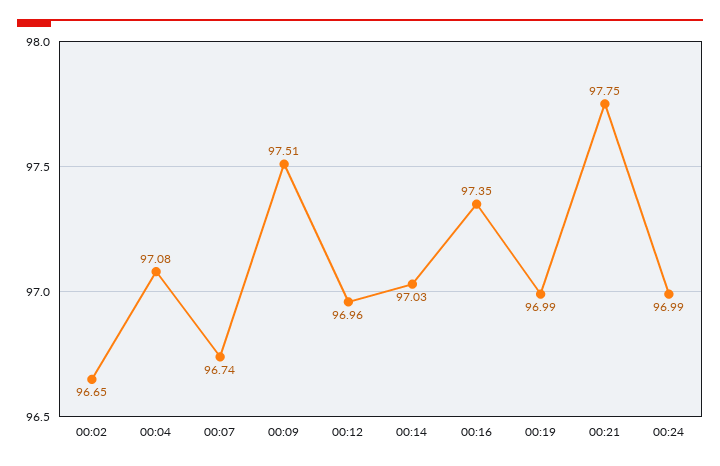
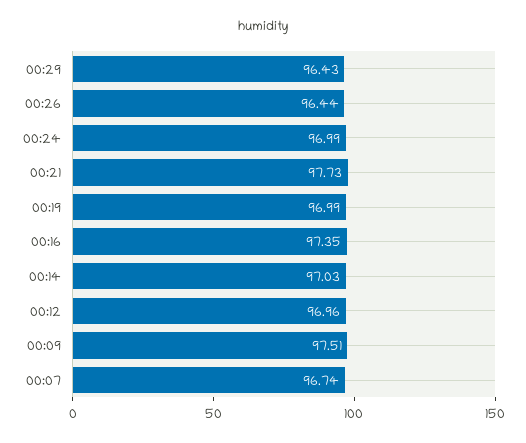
00:02: 96.65 -> none
00:04: 97.08 -> none
00:21: 97.75 -> 97.73
00:29: none -> 96.43
00:26: none -> 96.44

